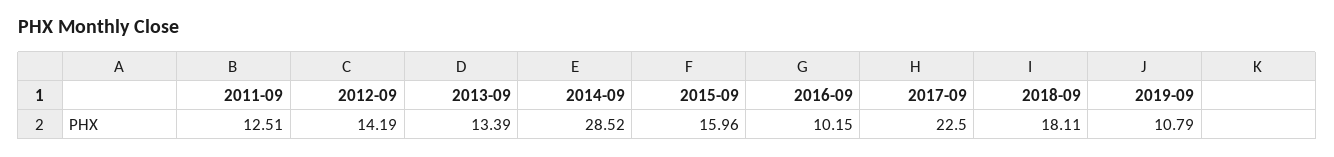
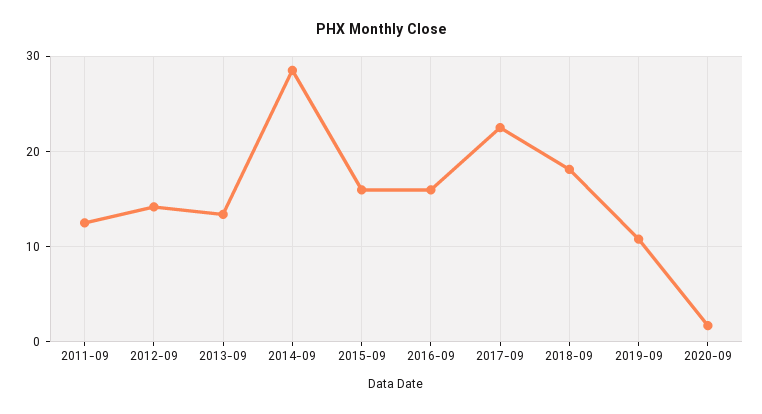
2016-09: 10.15 -> 16
2020-09: none -> 2

